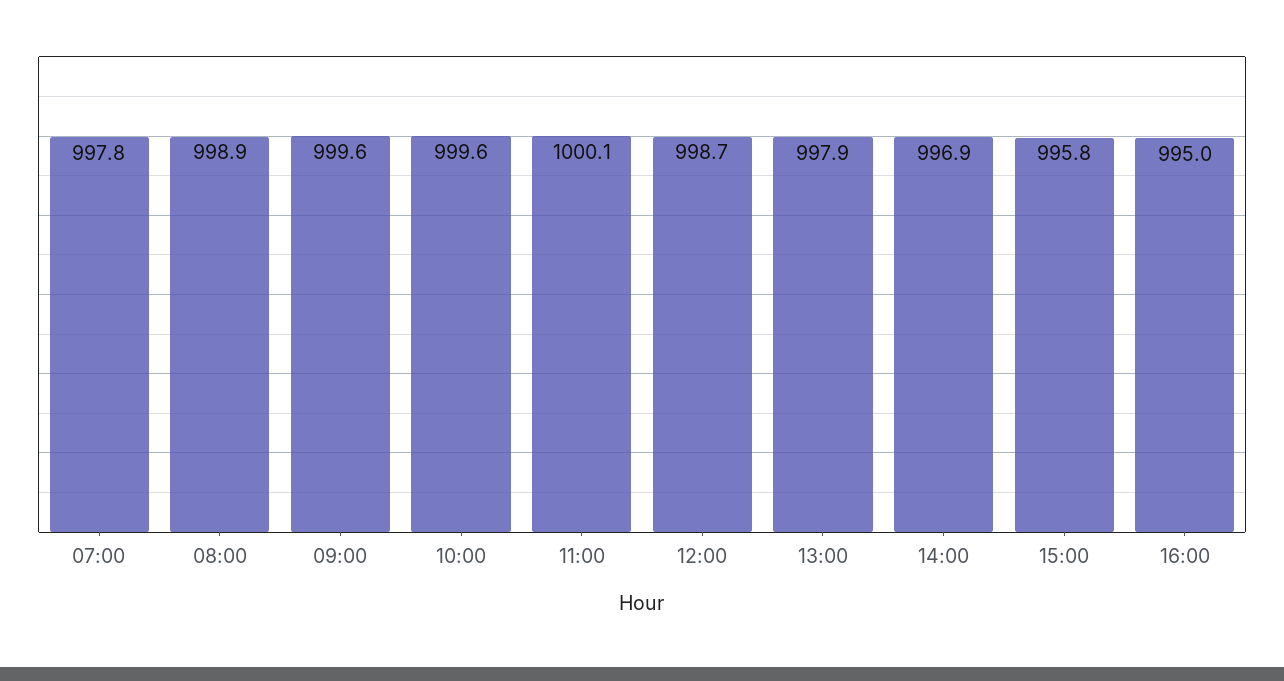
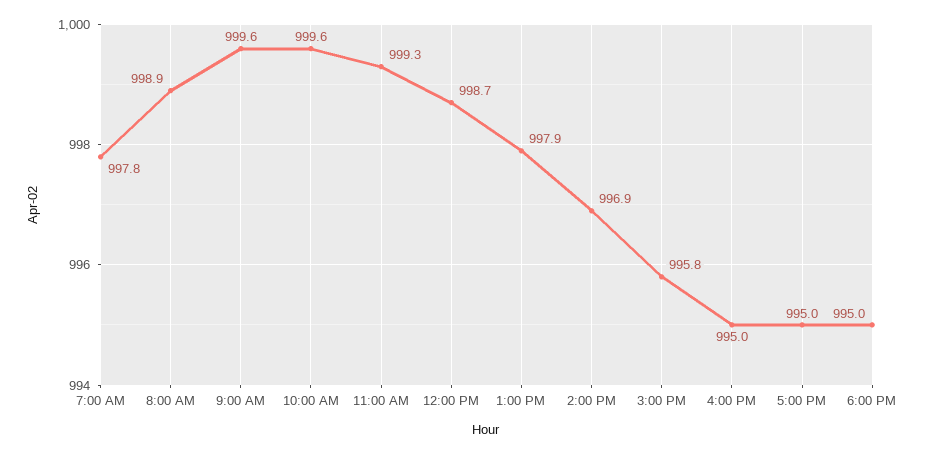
11:00: 1000.1 -> 999.3
5:00 PM: none -> 995
6:00 PM: none -> 995

